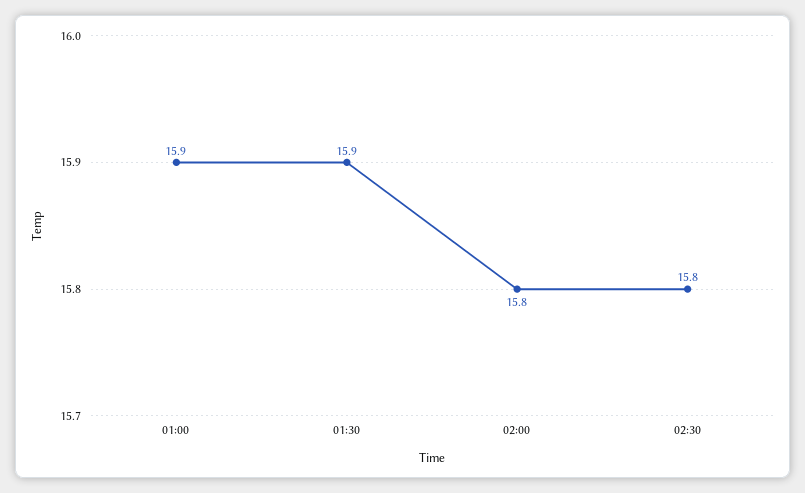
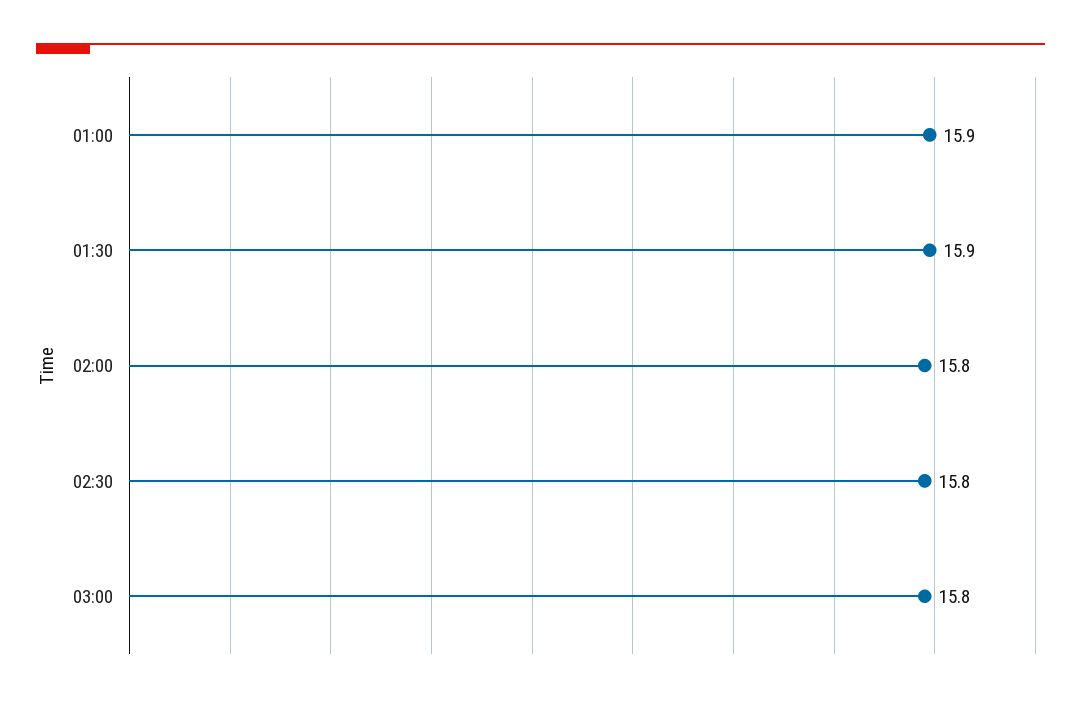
03:00: none -> 15.8

